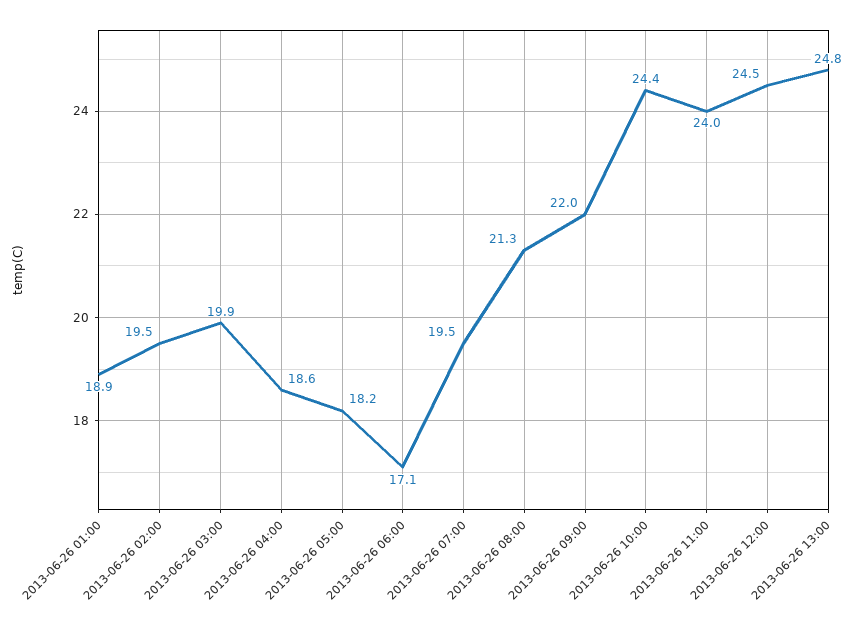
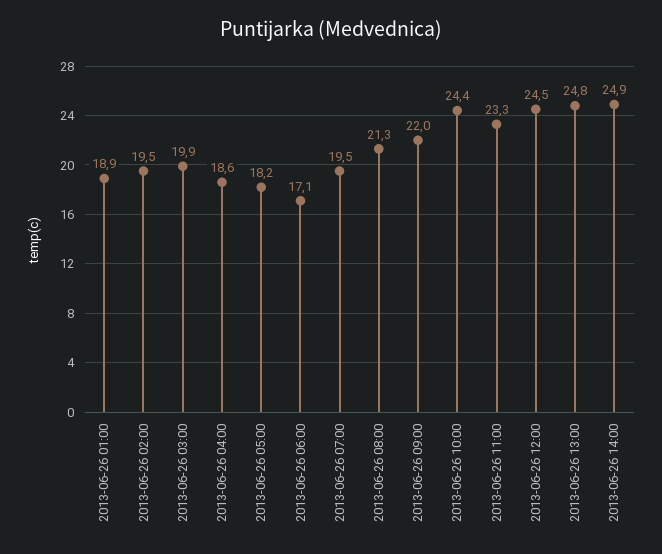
2013-06-26 11:00: 24 -> 23.3
2013-06-26 14:00: none -> 24.9

